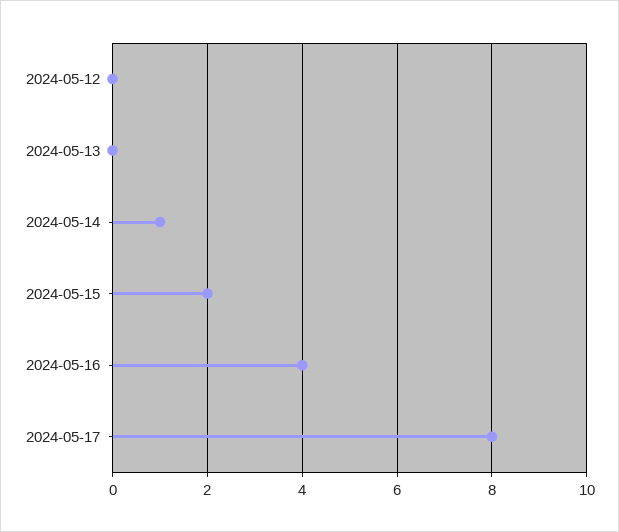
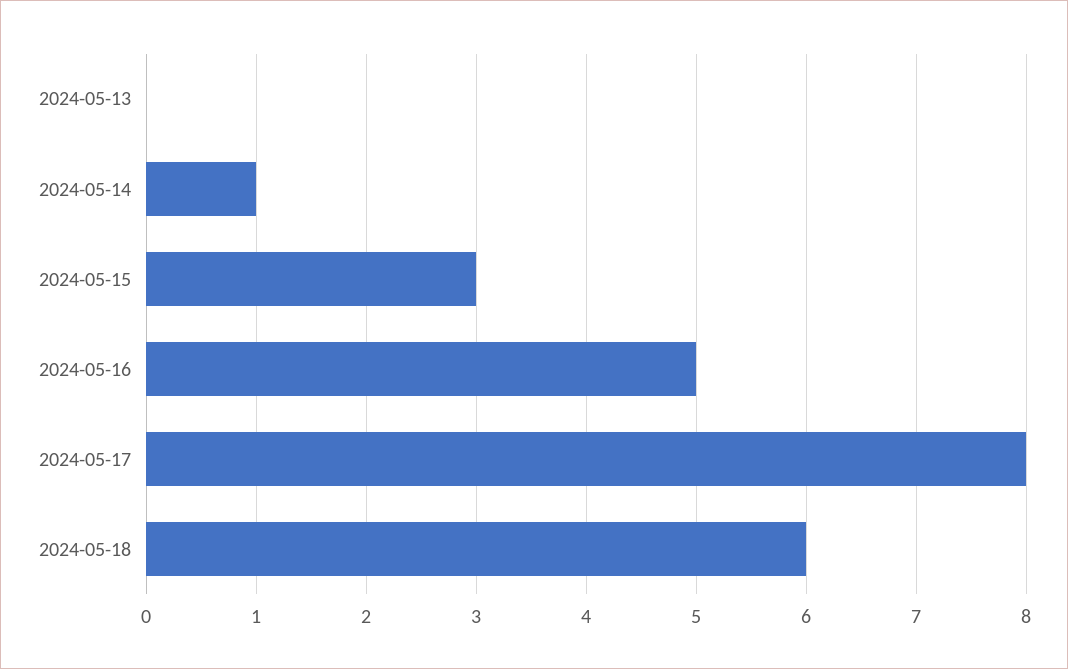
2024-05-12: 0 -> none
2024-05-15: 2 -> 3
2024-05-16: 4 -> 5
2024-05-18: none -> 6

